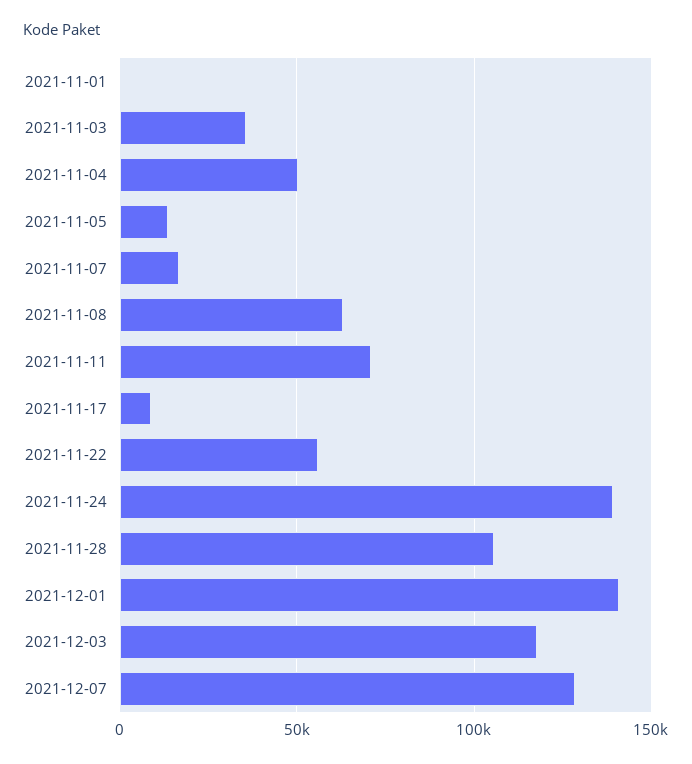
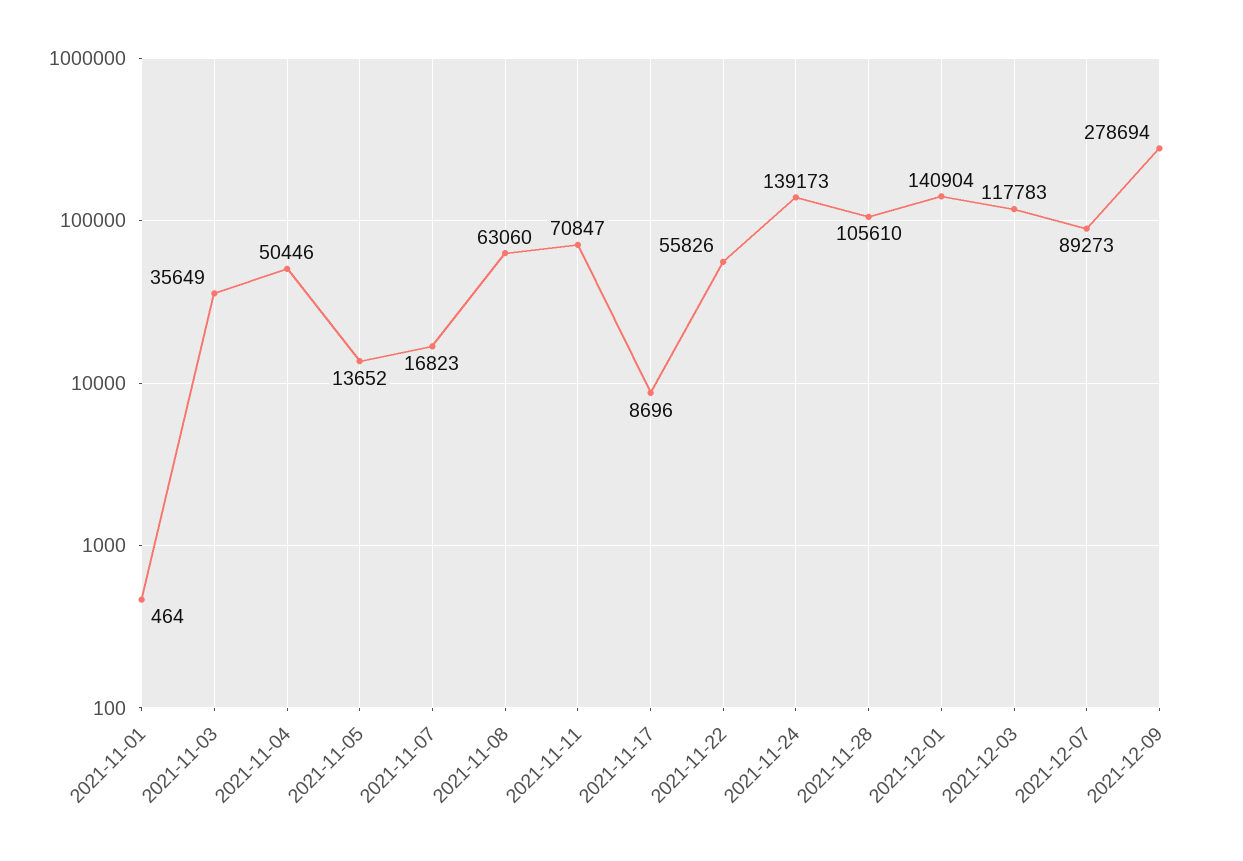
2021-12-07: 130000 -> 89273
2021-12-09: none -> 278694

